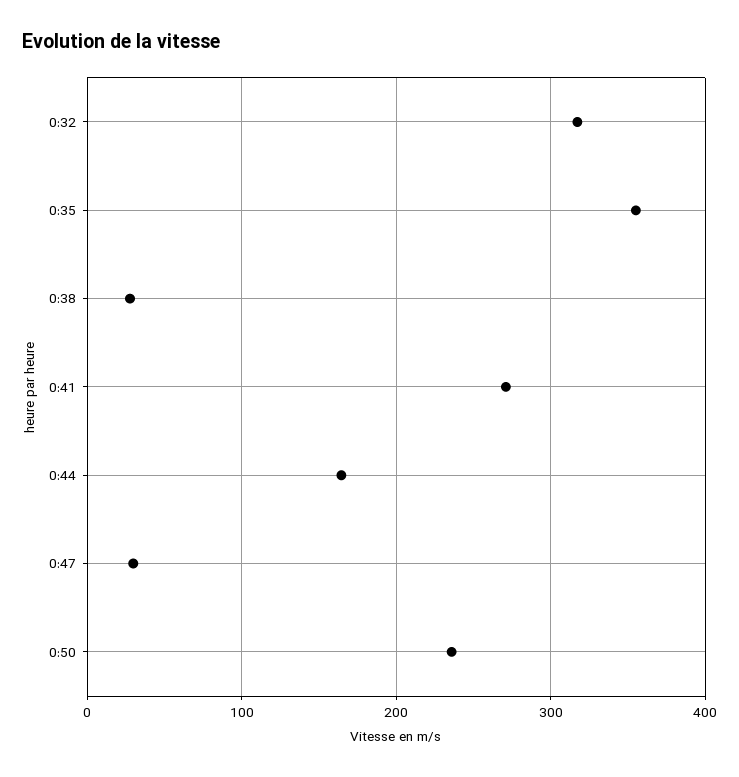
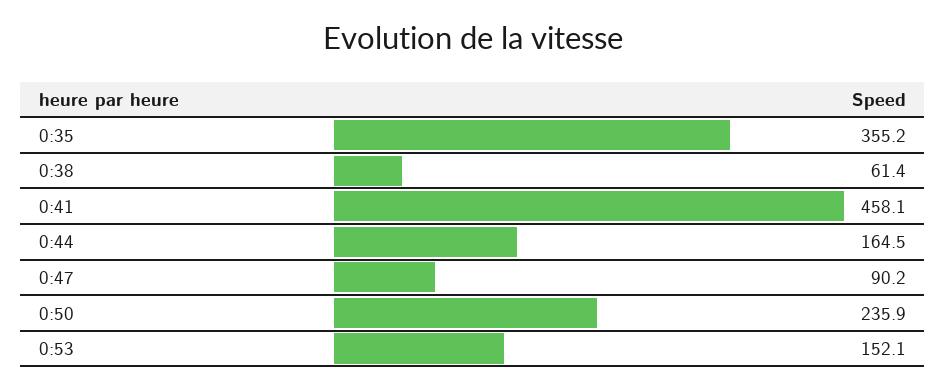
0:32: 320 -> none
0:38: 30 -> 61.4
0:41: 270 -> 458.1
0:47: 30 -> 90.2
0:53: none -> 152.1

